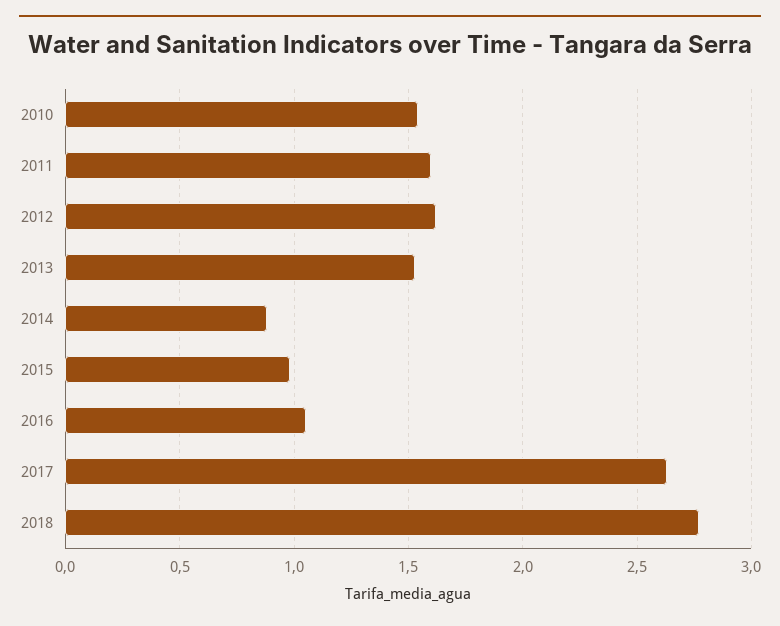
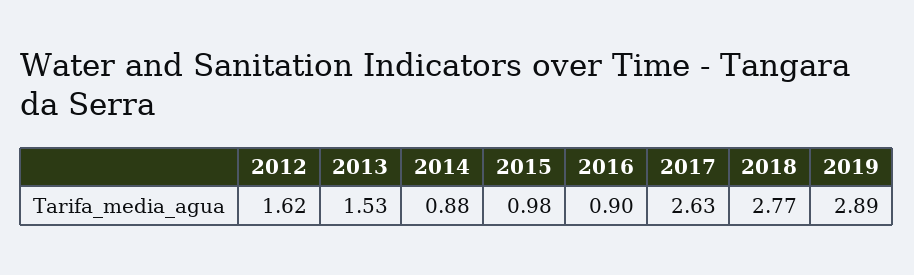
2010: 1.55 -> none
2011: 1.6 -> none
2016: 1.05 -> 0.9
2019: none -> 2.89

